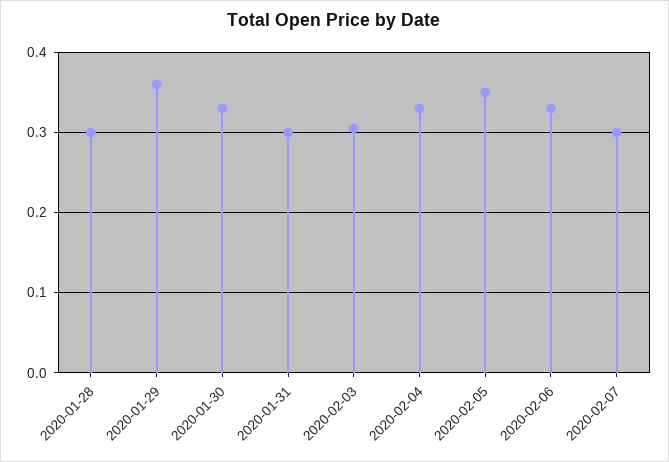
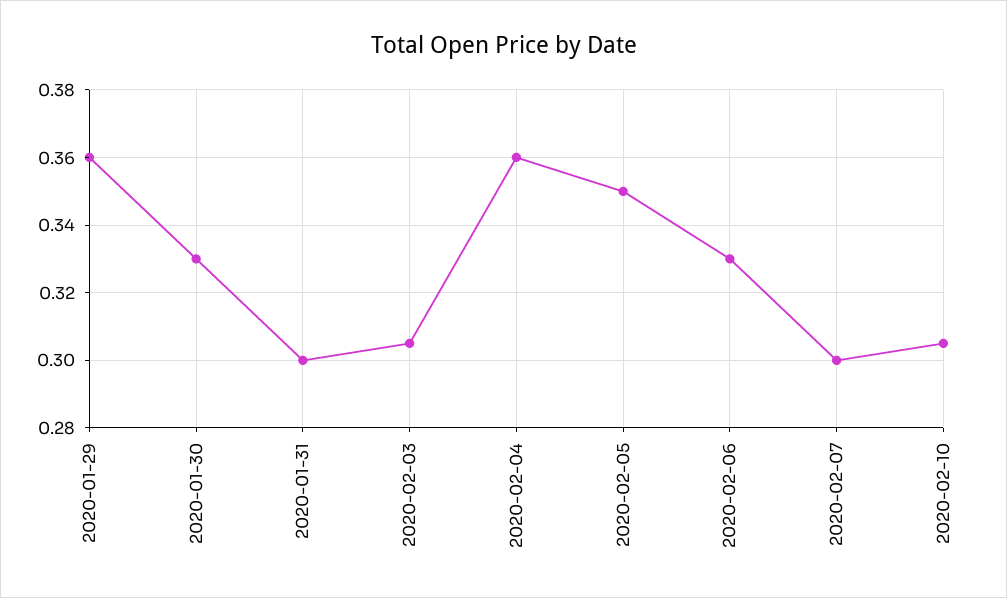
2020-01-28: 0.3 -> none
2020-02-04: 0.33 -> 0.36
2020-02-10: none -> 0.305

